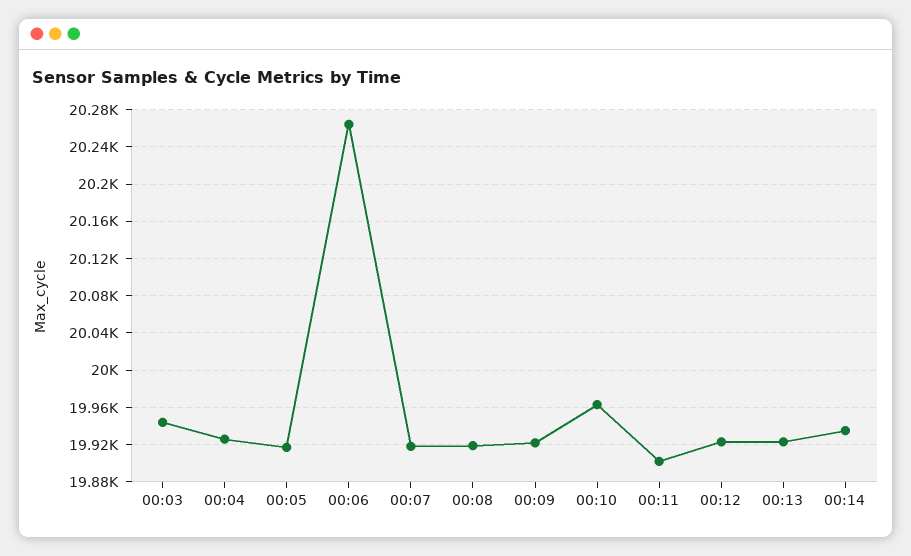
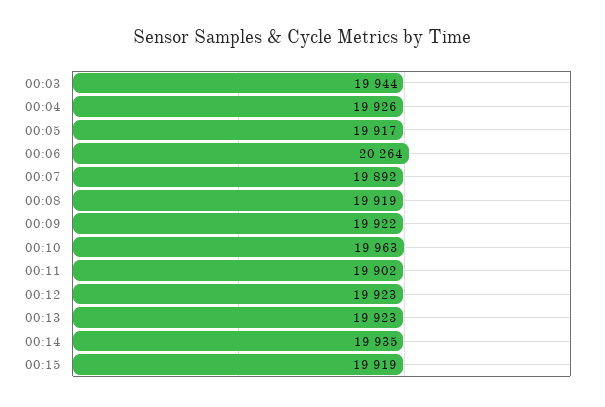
00:07: 19920 -> 19892
00:15: none -> 19919

